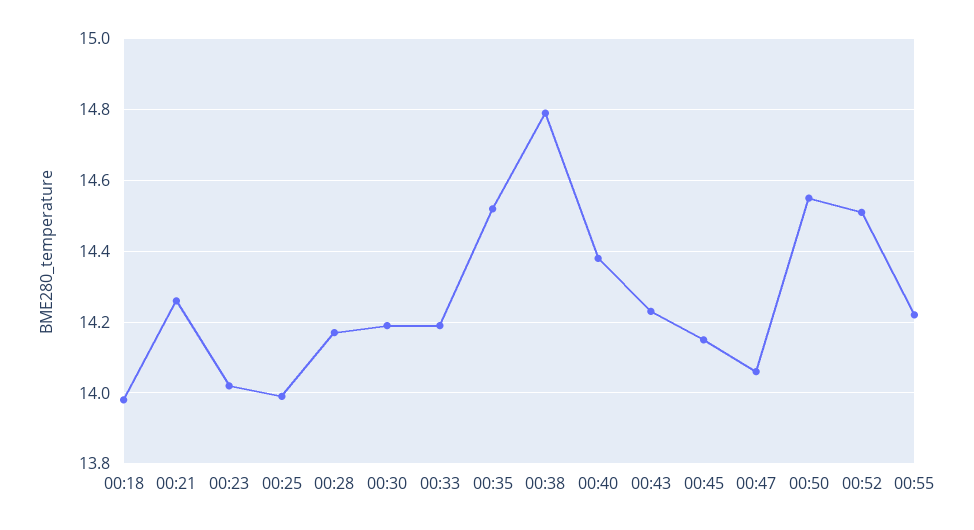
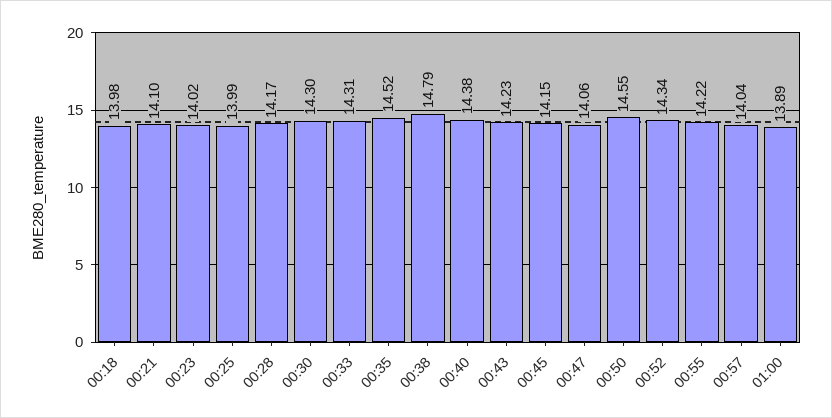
00:21: 14.25 -> 14.1
00:30: 14.2 -> 14.3
00:33: 14.2 -> 14.31
00:52: 14.5 -> 14.34
00:57: none -> 14.04
01:00: none -> 13.89

